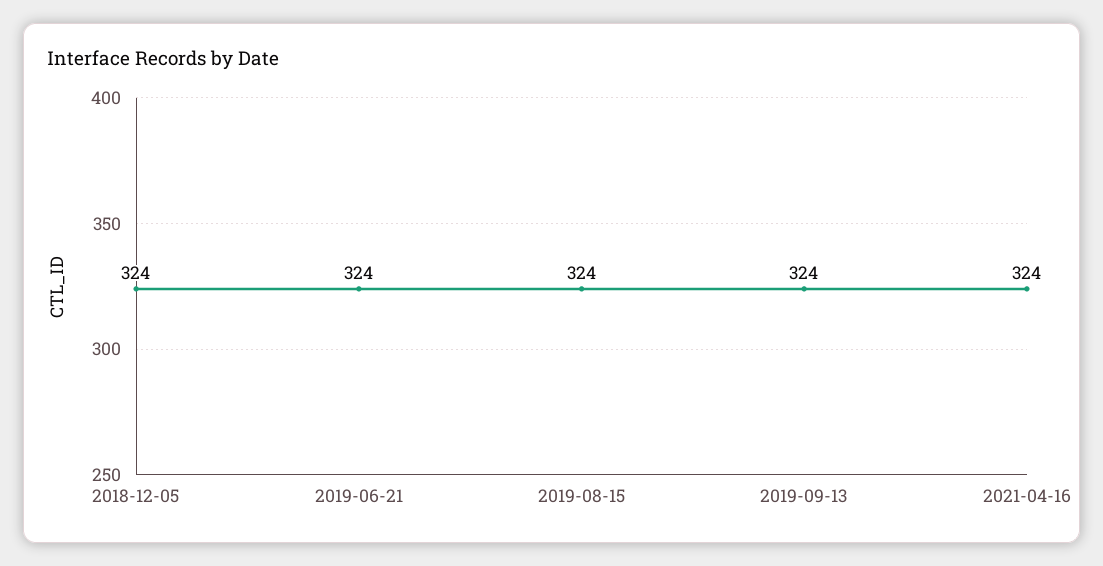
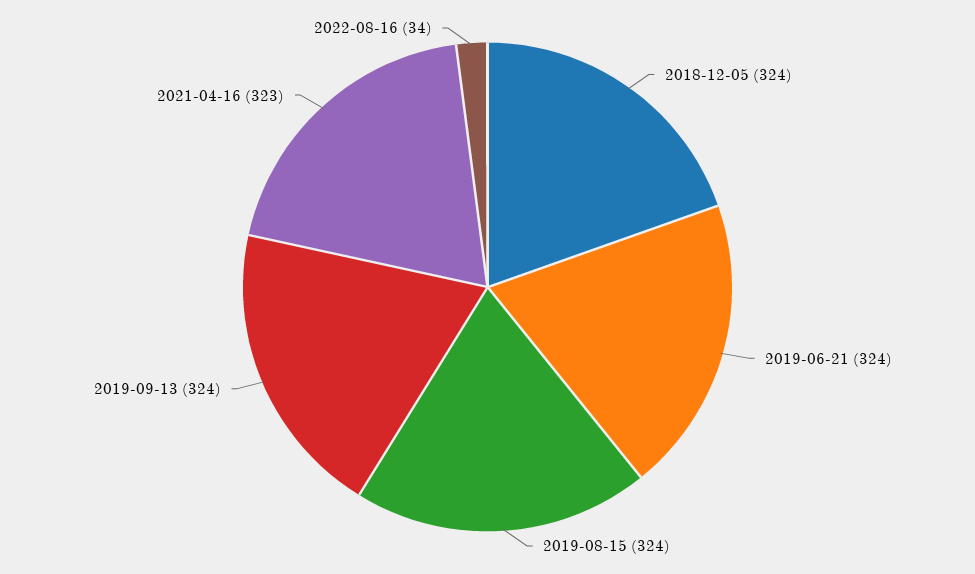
2021-04-16: 324 -> 323
2022-08-16: none -> 34

